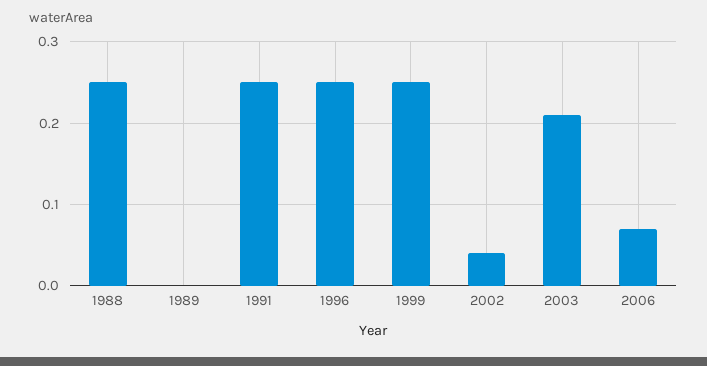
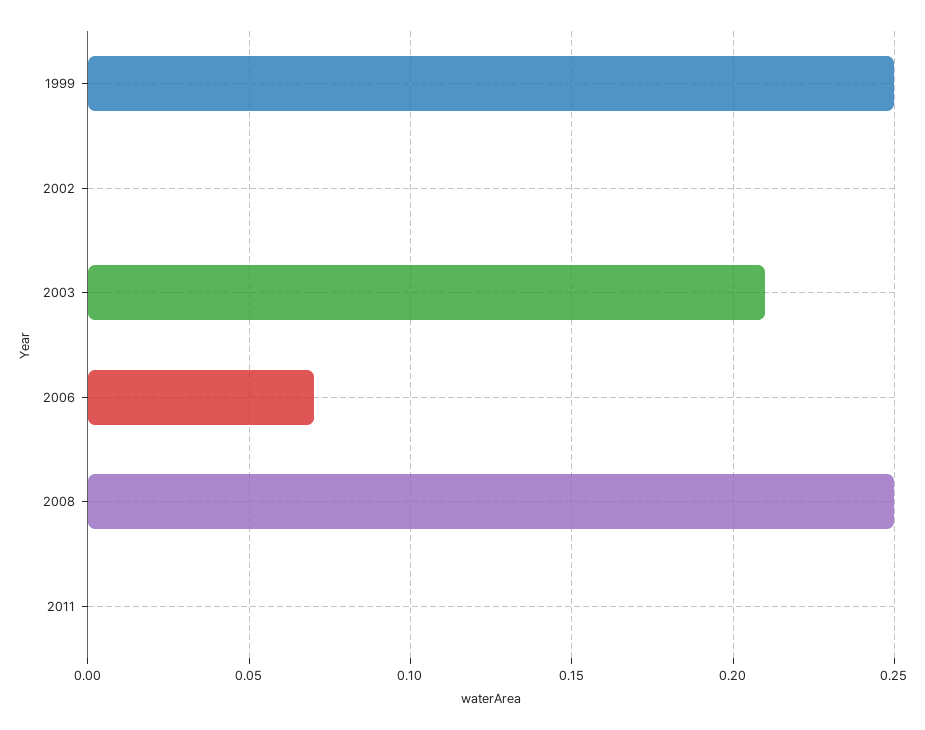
1988: 0.25 -> none
1989: 0 -> none
1991: 0.25 -> none
1996: 0.25 -> none
2002: 0.04 -> 0
2008: none -> 0.25
2011: none -> 0

